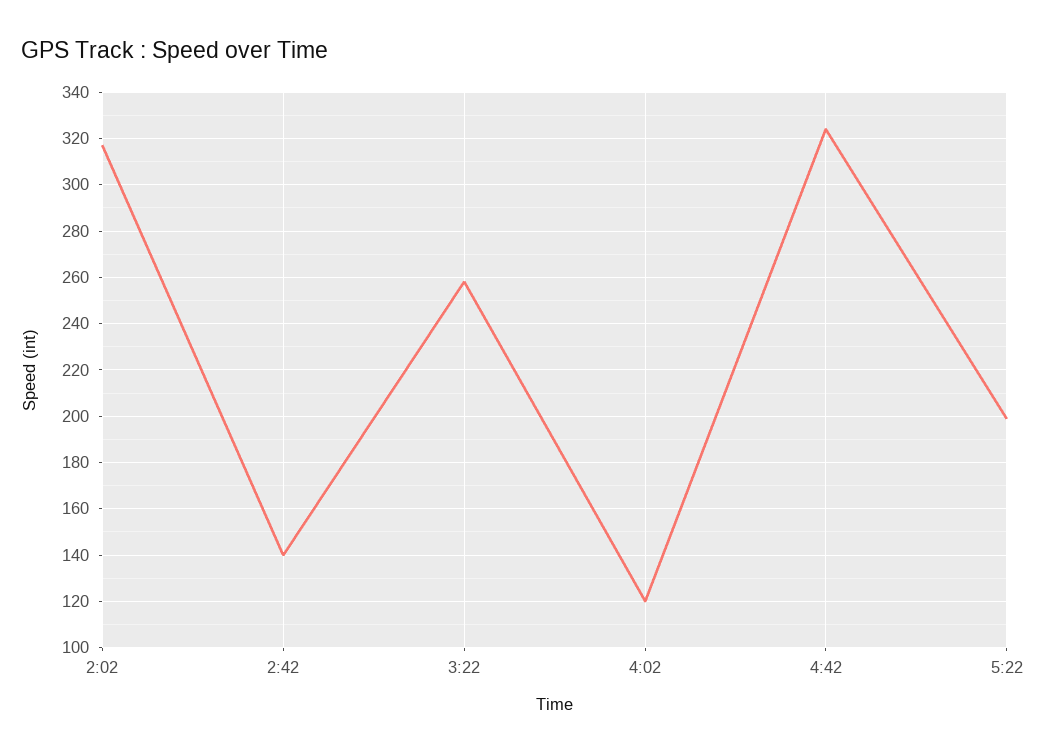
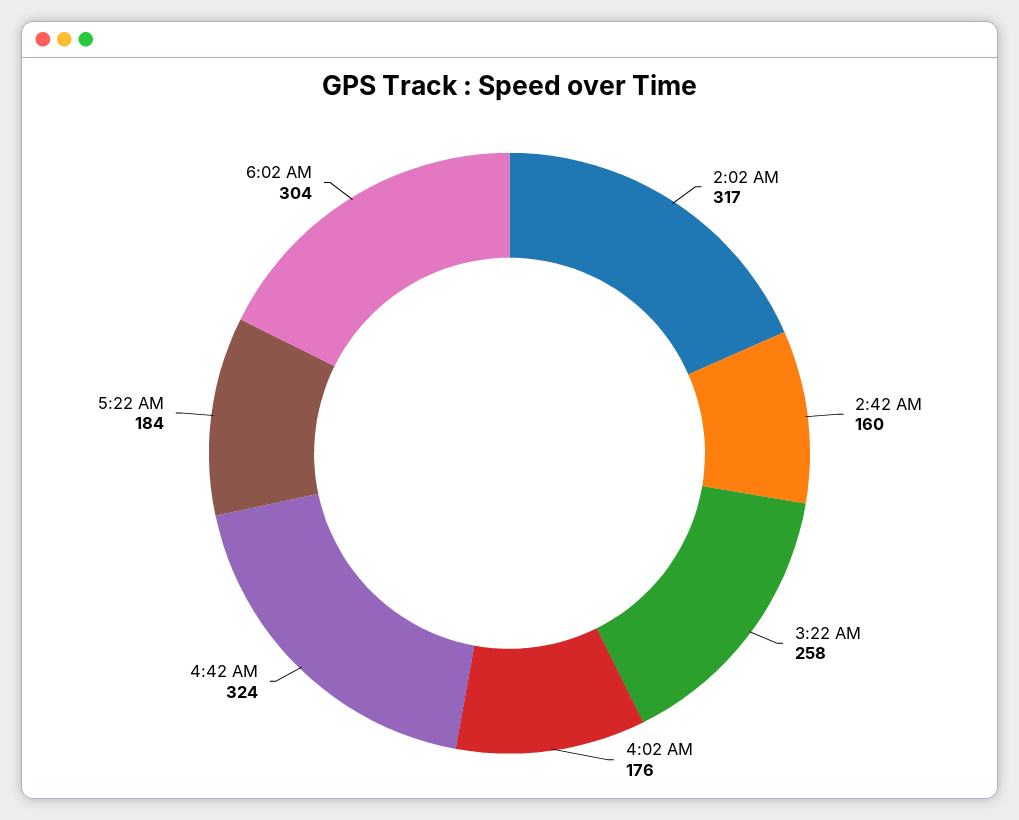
2:42: 140 -> 160
4:02: 120 -> 176
5:22: 200 -> 184
6:02 AM: none -> 304

